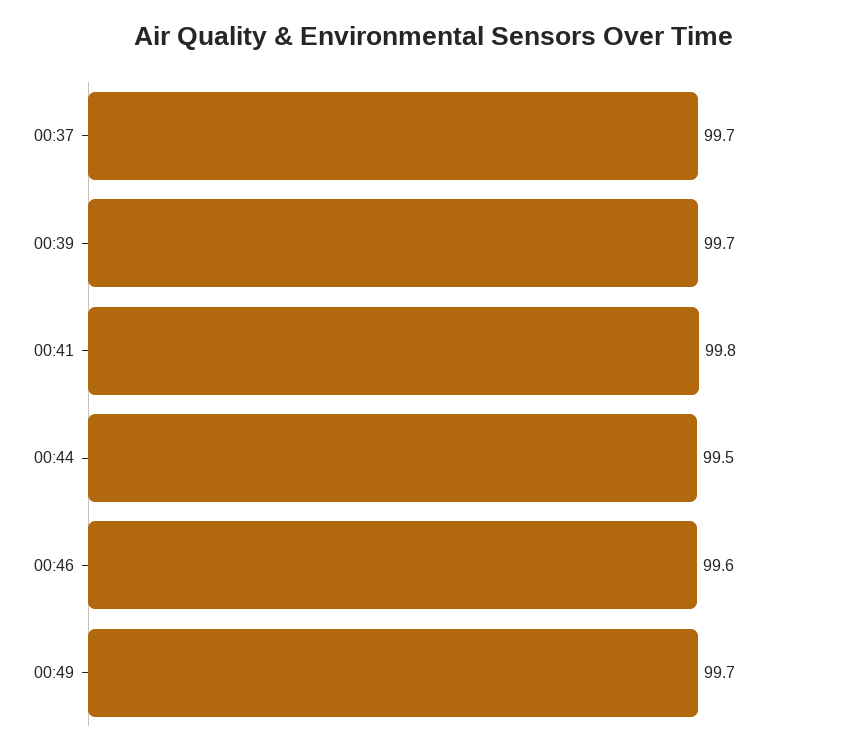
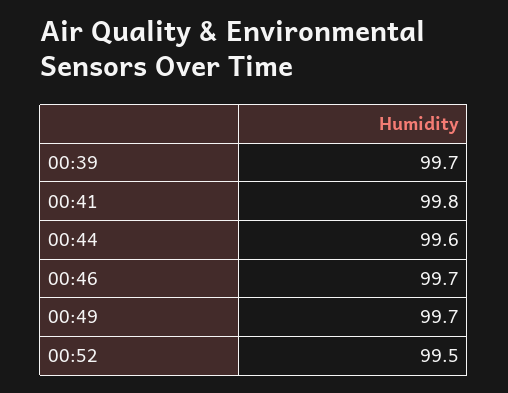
00:37: 99.7 -> none
00:44: 99.5 -> 99.6
00:46: 99.6 -> 99.7
00:52: none -> 99.5

